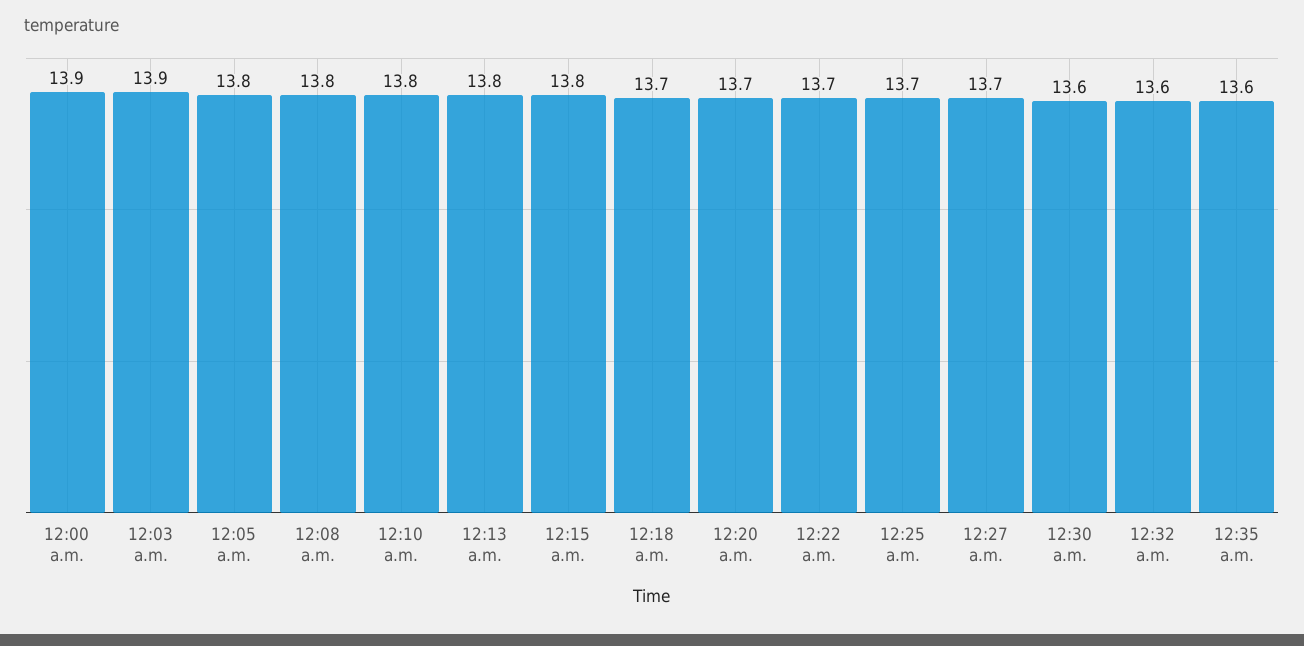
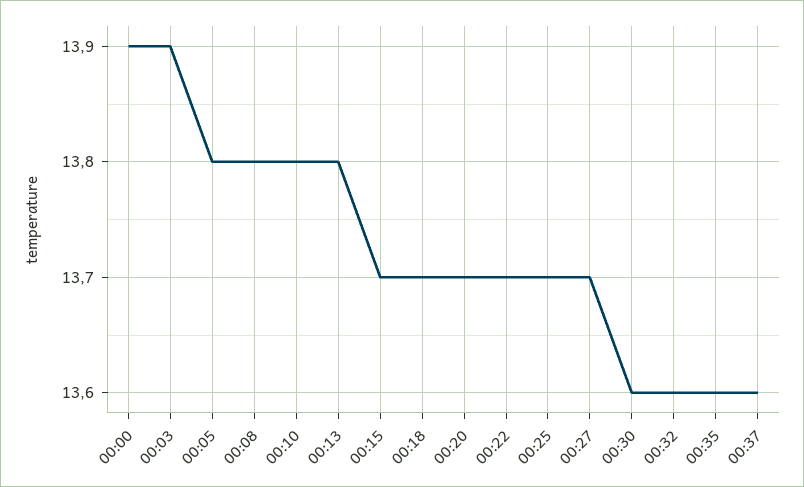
12:15 a.m.: 13.8 -> 13.7
00:37: none -> 13.6

